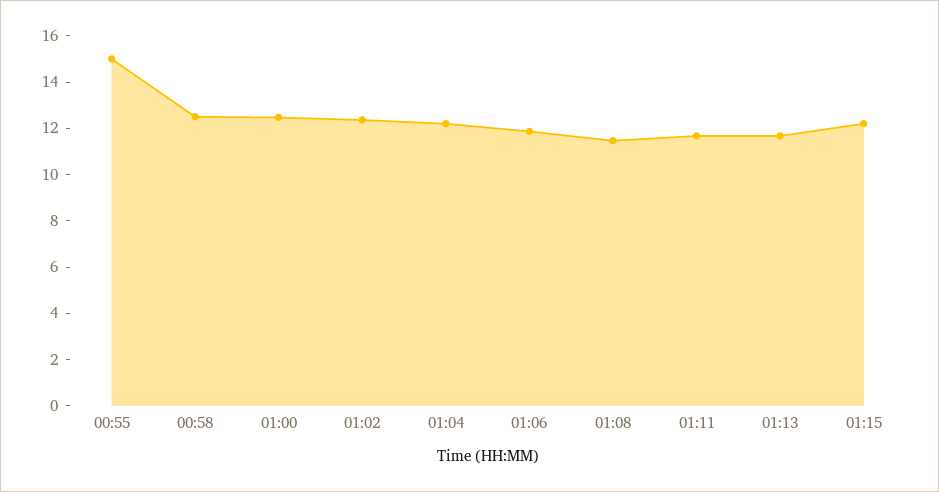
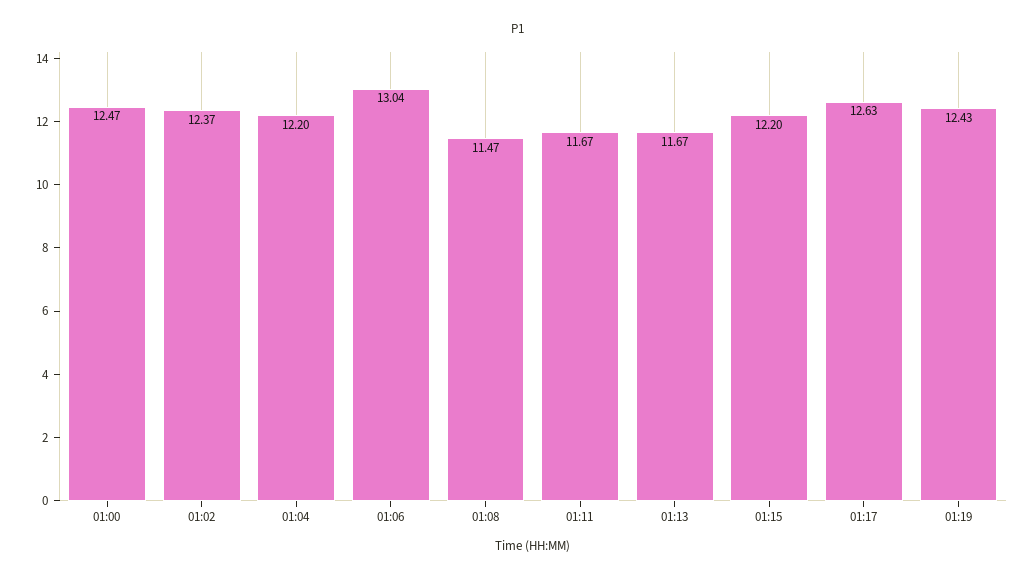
00:55: 15 -> none
00:58: 12.5 -> none
01:06: 12 -> 13.04
01:17: none -> 12.63
01:19: none -> 12.43

